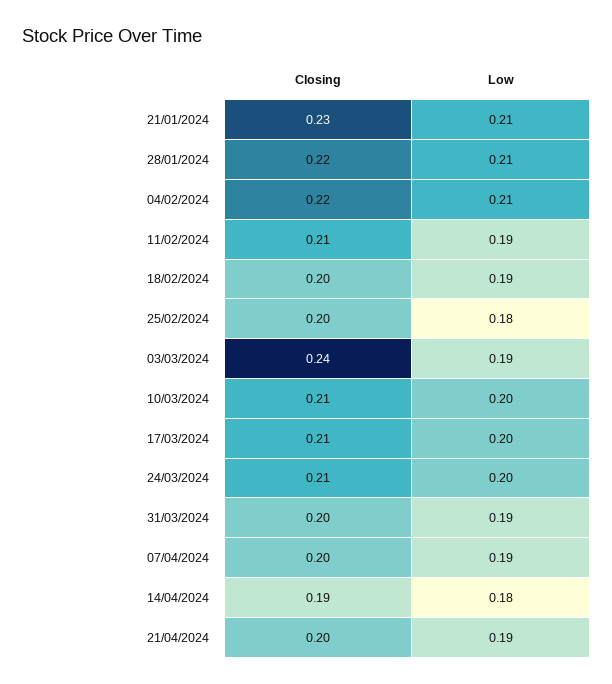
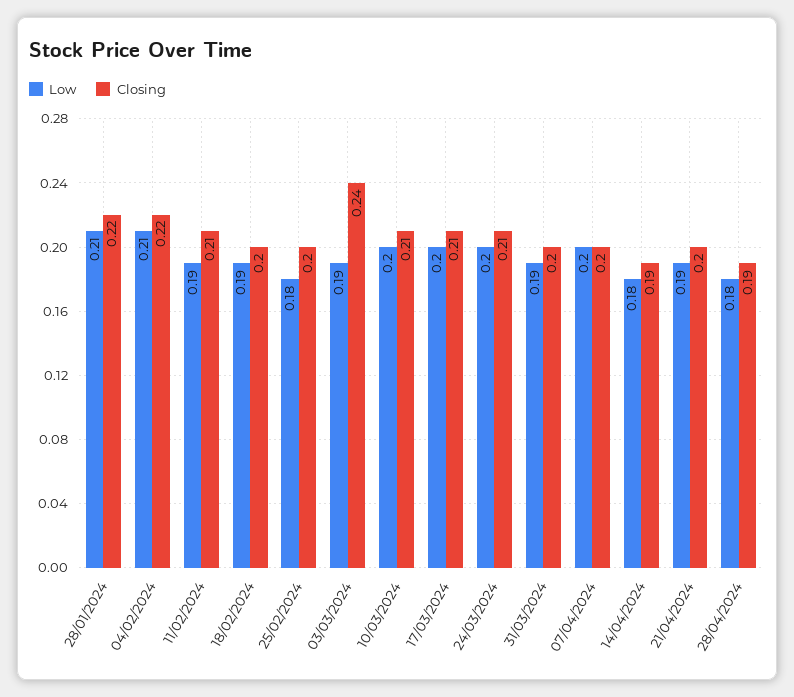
Closing, 21/01/2024: 0.23 -> none
Low, 21/01/2024: 0.21 -> none
Low, 07/04/2024: 0.19 -> 0.2
Low, 28/04/2024: none -> 0.18
Closing, 28/04/2024: none -> 0.19

